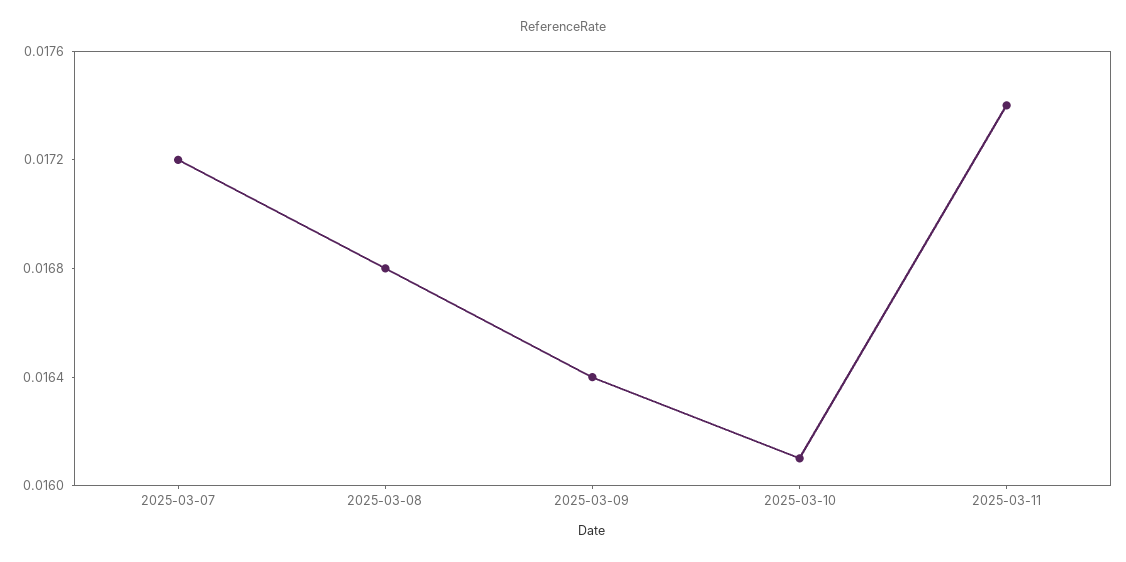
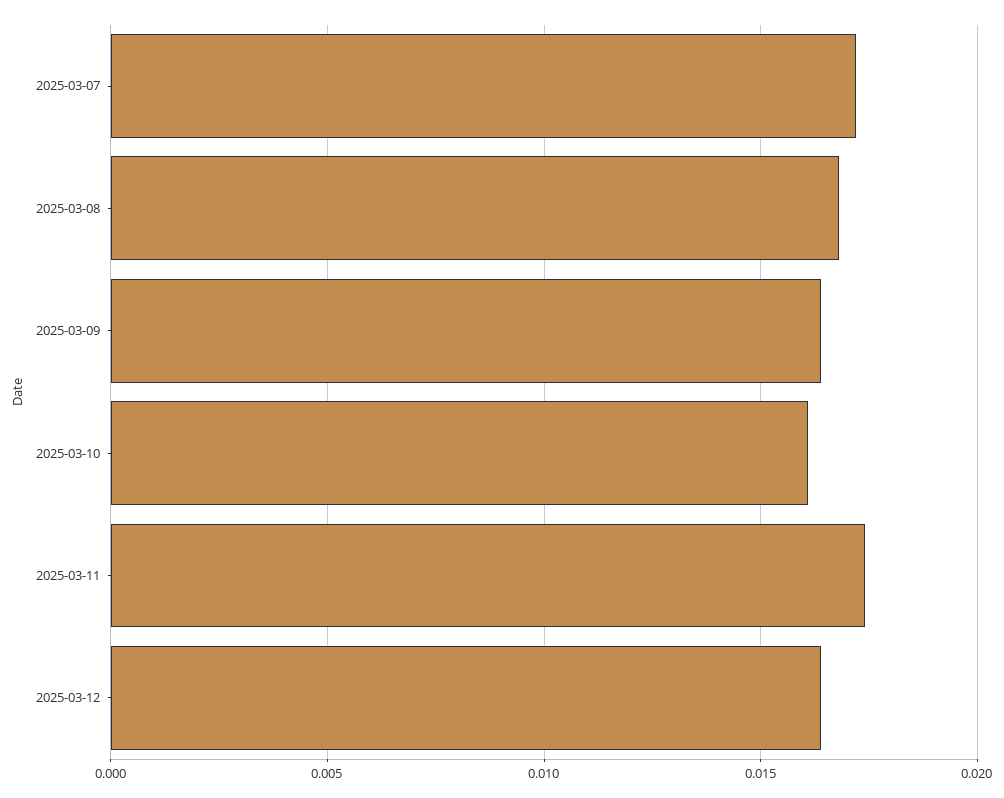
2025-03-12: none -> 0.0165

